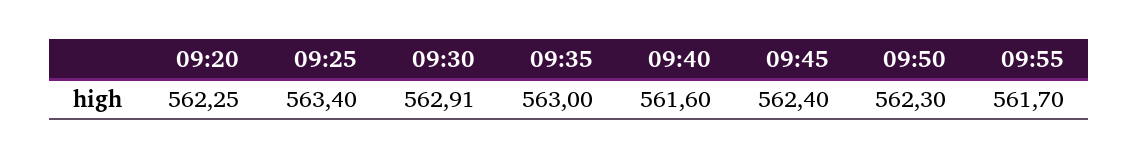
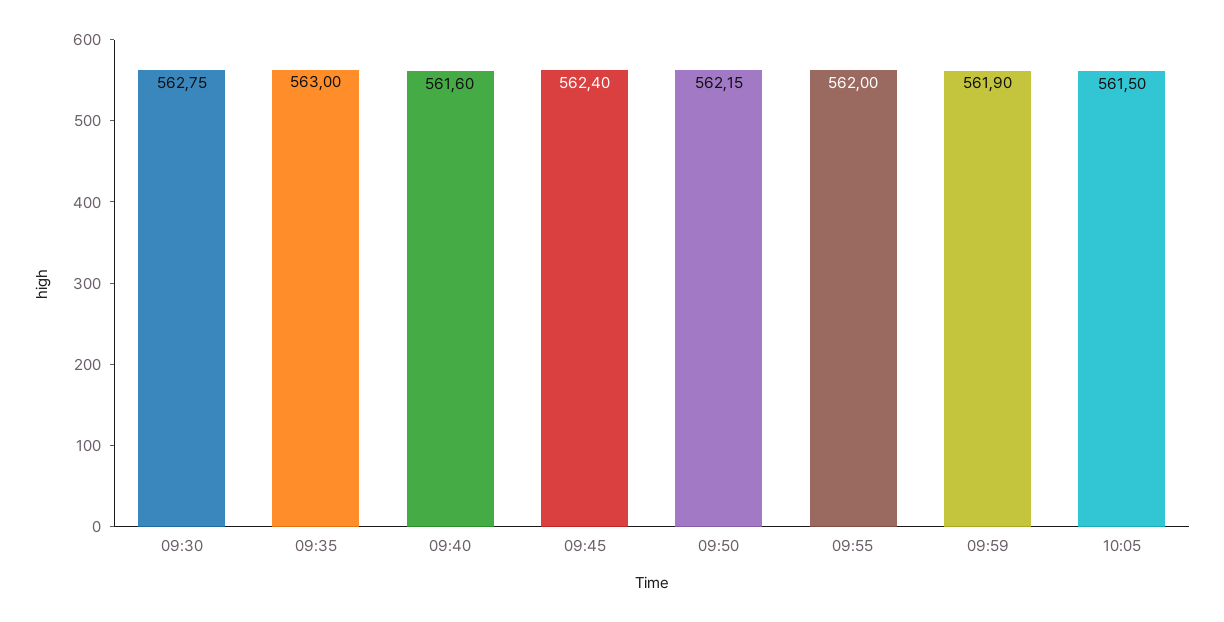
09:20: 562.25 -> none
09:25: 563.4 -> none
09:30: 562.91 -> 562.75
09:50: 562.3 -> 562.15
09:55: 561.7 -> 562
09:59: none -> 561.9
10:05: none -> 561.5

